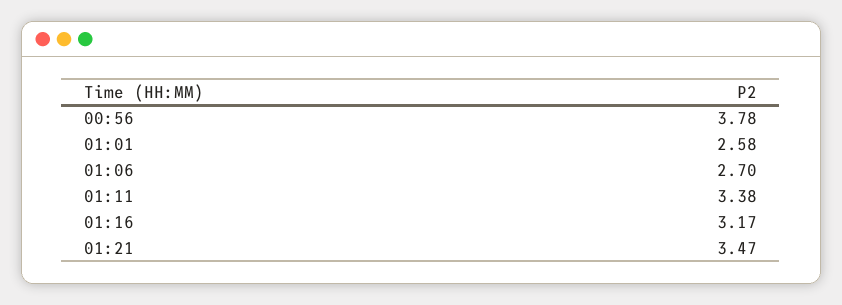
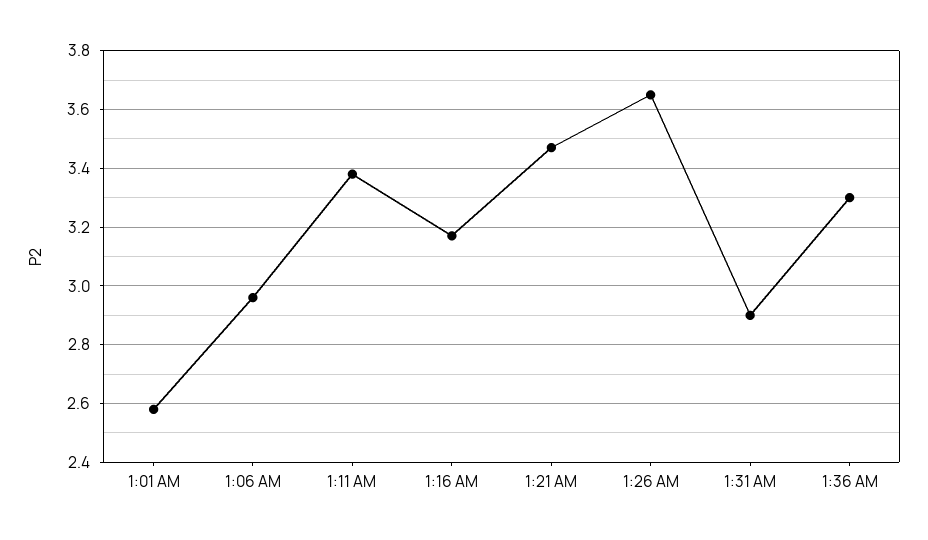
00:56: 3.78 -> none
01:06: 2.7 -> 2.95
1:26 AM: none -> 3.65
1:31 AM: none -> 2.9
1:36 AM: none -> 3.3

